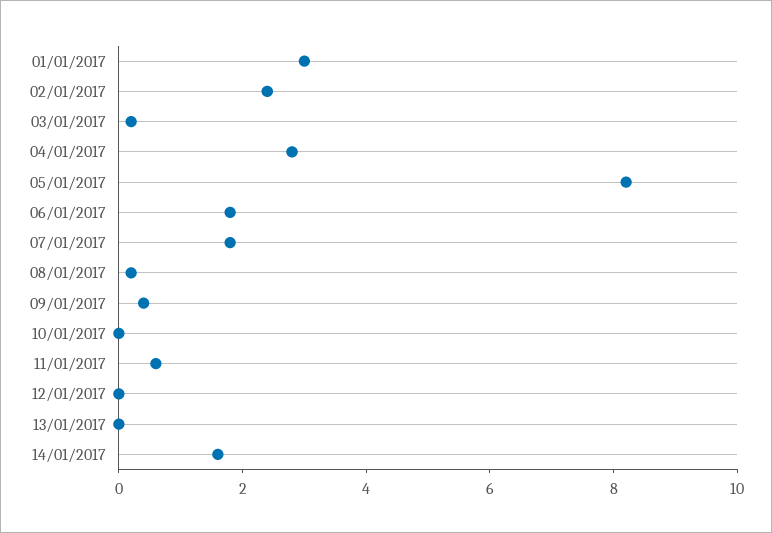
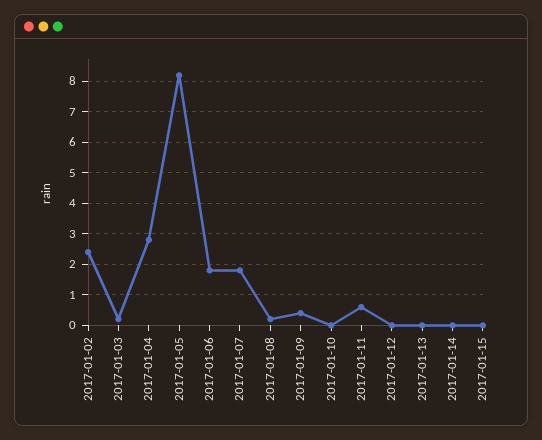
01/01/2017: 3 -> none
14/01/2017: 1.5 -> 0
2017-01-15: none -> 0

